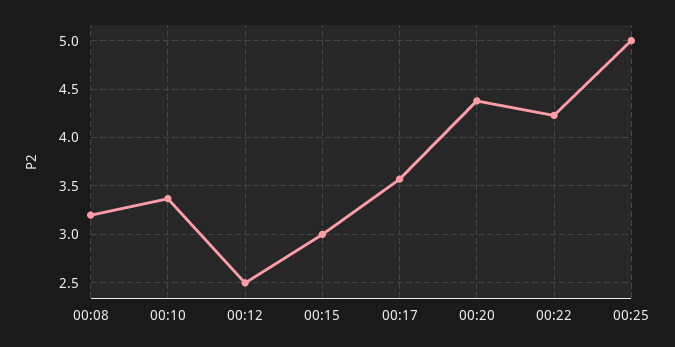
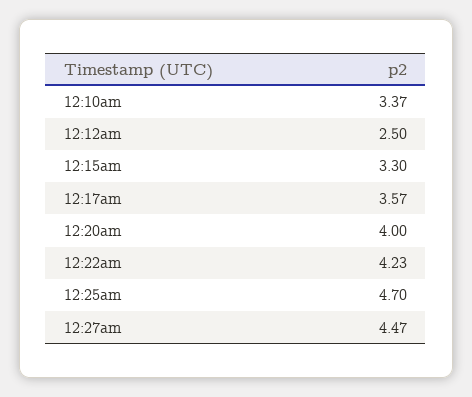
00:08: 3.2 -> none
00:15: 3 -> 3.3
00:20: 4.4 -> 4
00:25: 5 -> 4.7
12:27am: none -> 4.47

